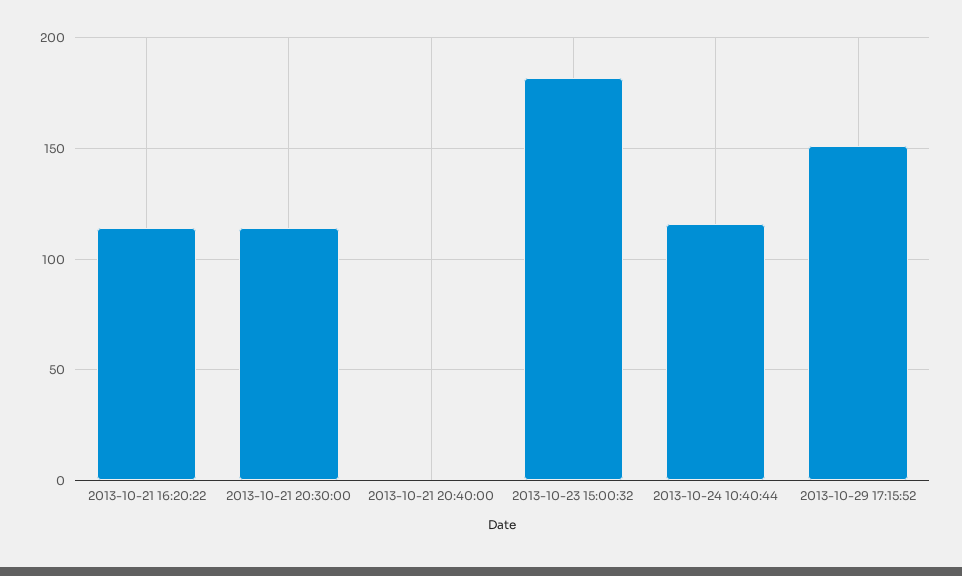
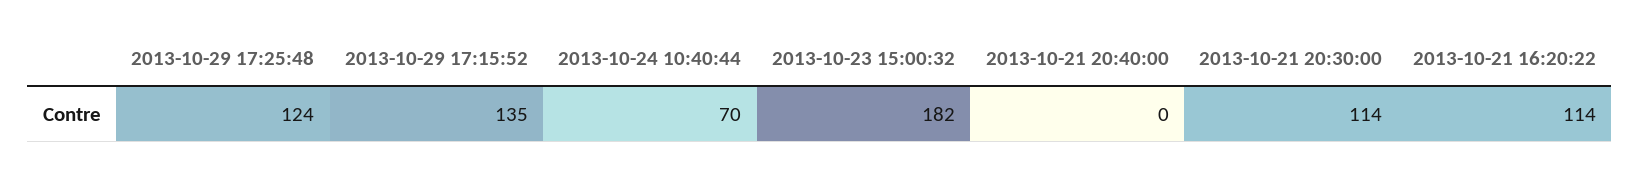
2013-10-24 10:40:44: 115 -> 70
2013-10-29 17:15:52: 150 -> 135
2013-10-29 17:25:48: none -> 124

